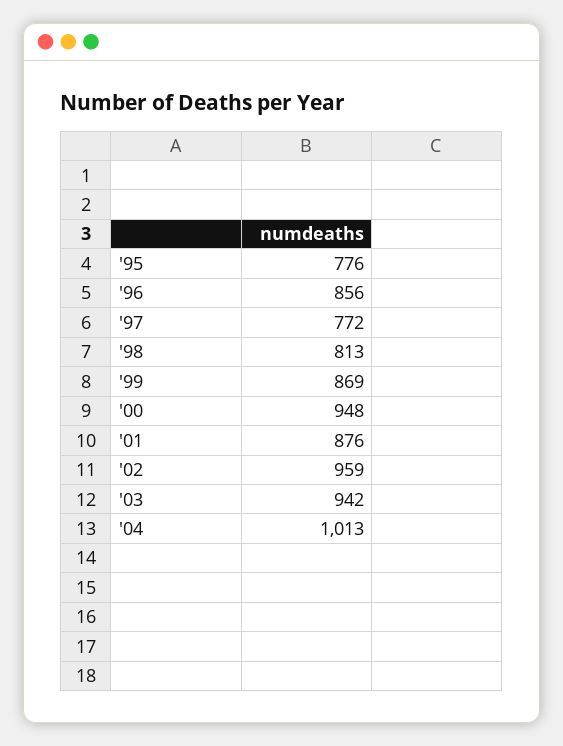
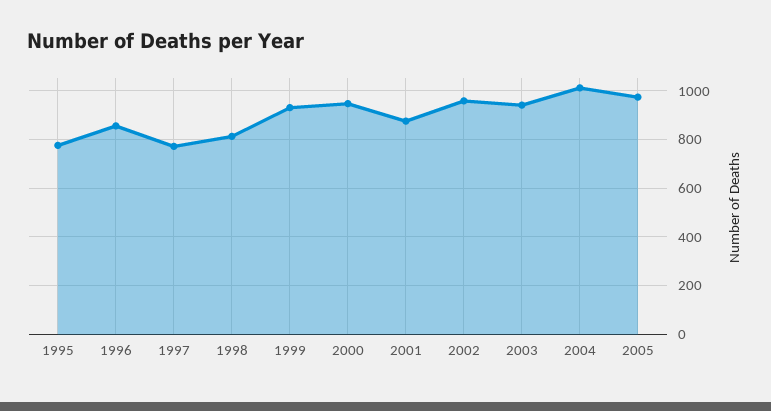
'99: 869 -> 925
2005: none -> 975

